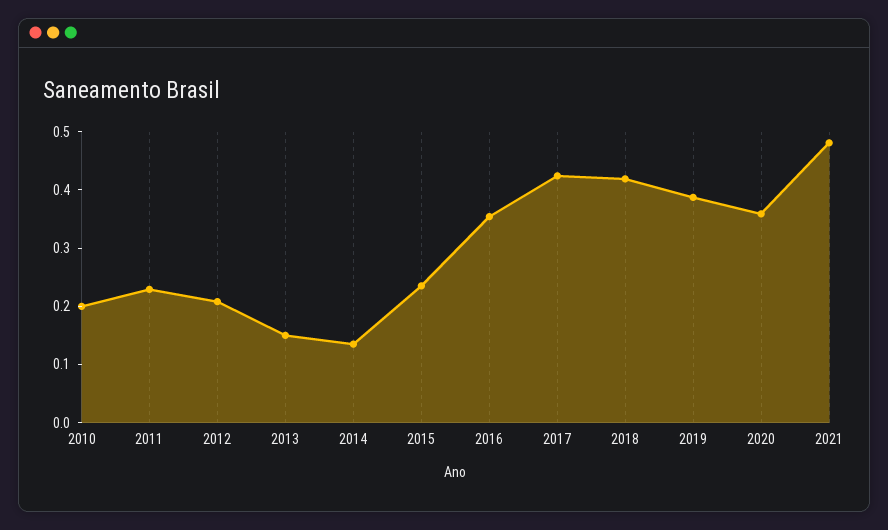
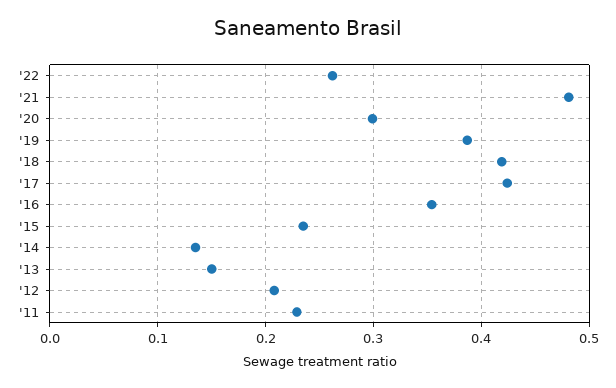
2010: 0.2 -> none
2020: 0.36 -> 0.3
'22: none -> 0.26

